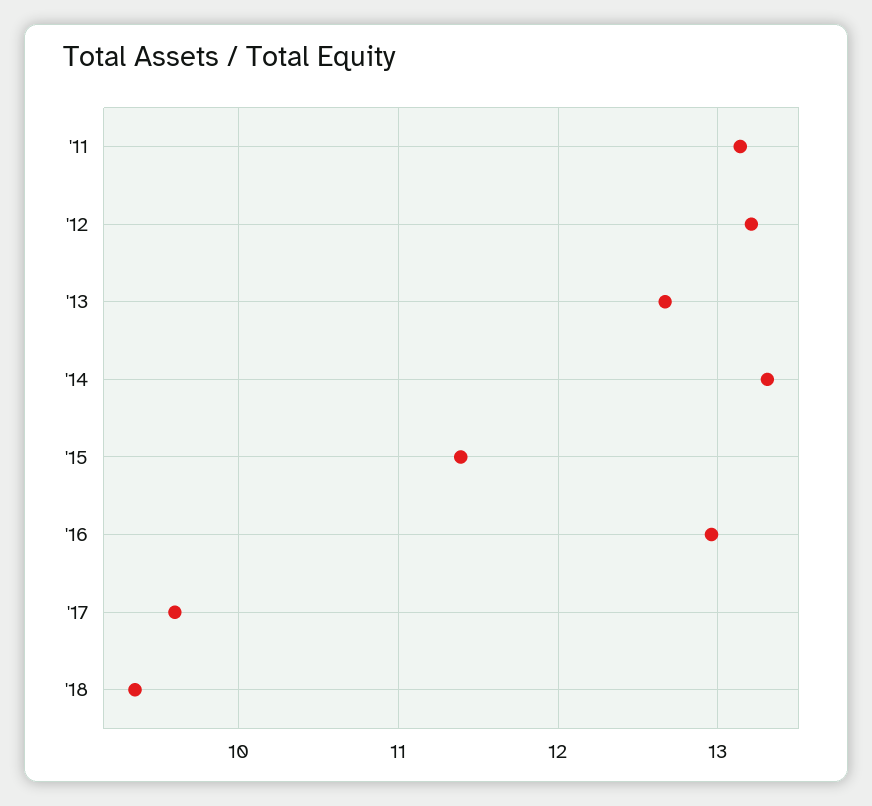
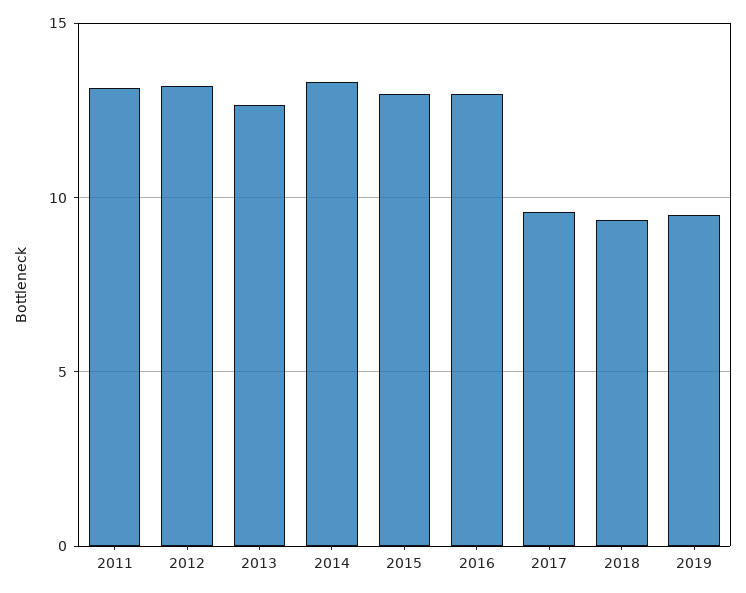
'15: 11.4 -> 13
2019: none -> 9.5

